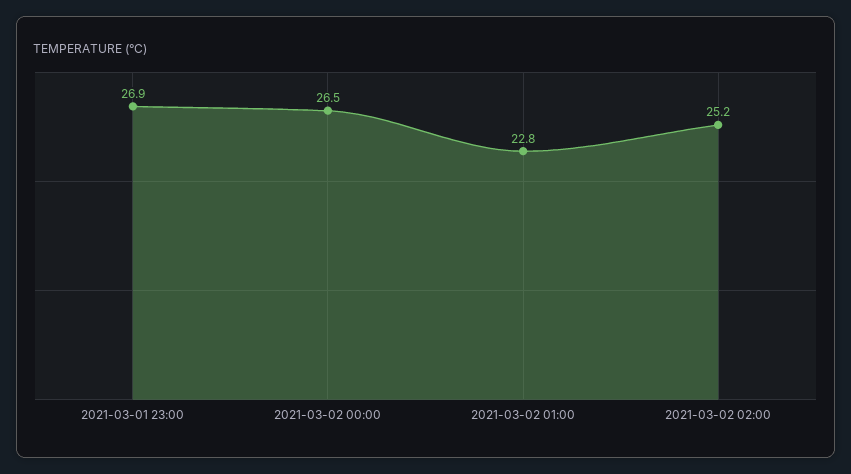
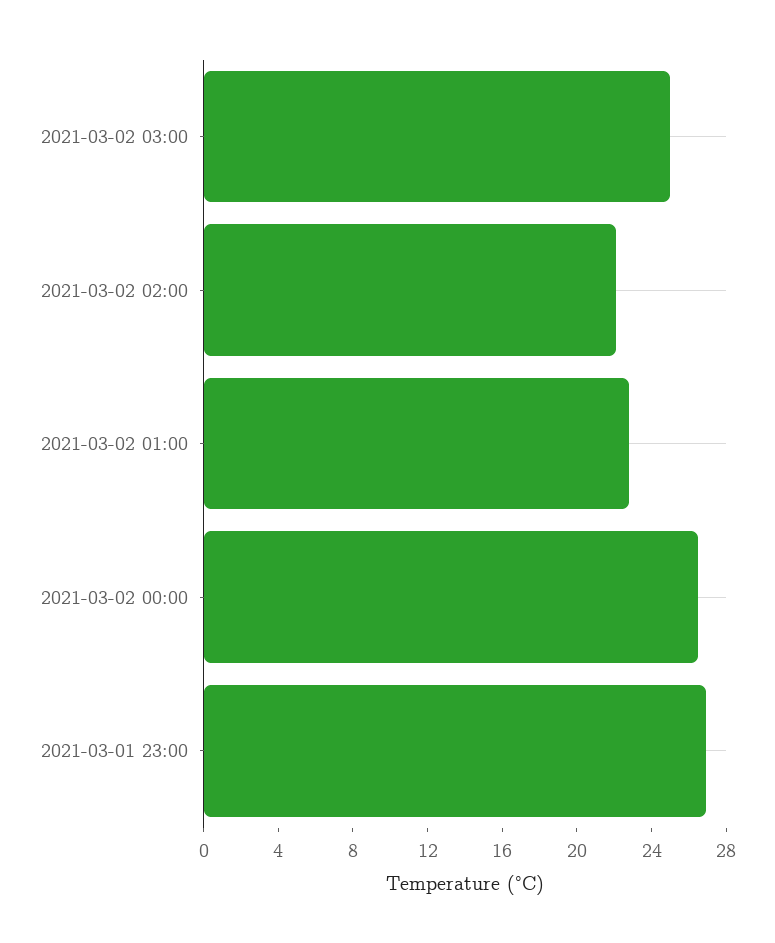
2021-03-02 02:00: 25.2 -> 22
2021-03-02 03:00: none -> 25

